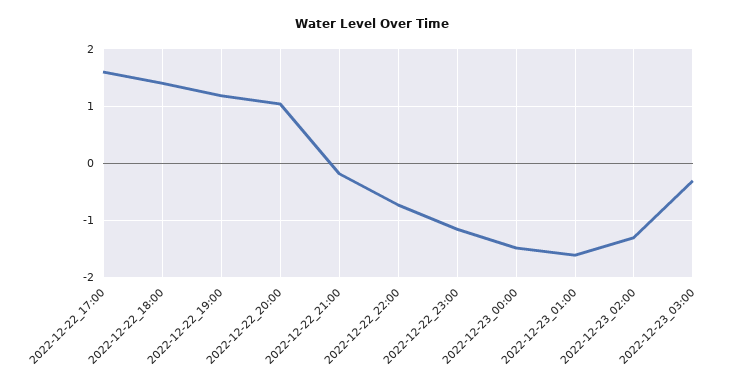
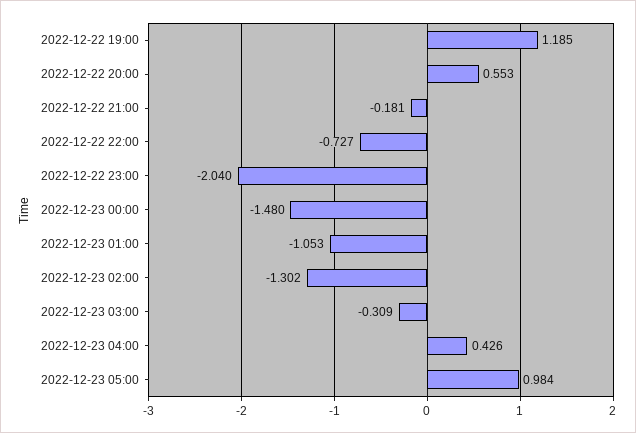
2022-12-22_17:00: 1.6 -> none
2022-12-22_18:00: 1.4 -> none
2022-12-22_20:00: 1 -> 0.553
2022-12-22_23:00: -1.2 -> -2.04
2022-12-23_01:00: -1.6 -> -1.053
2022-12-23 04:00: none -> 0.426
2022-12-23 05:00: none -> 0.984

